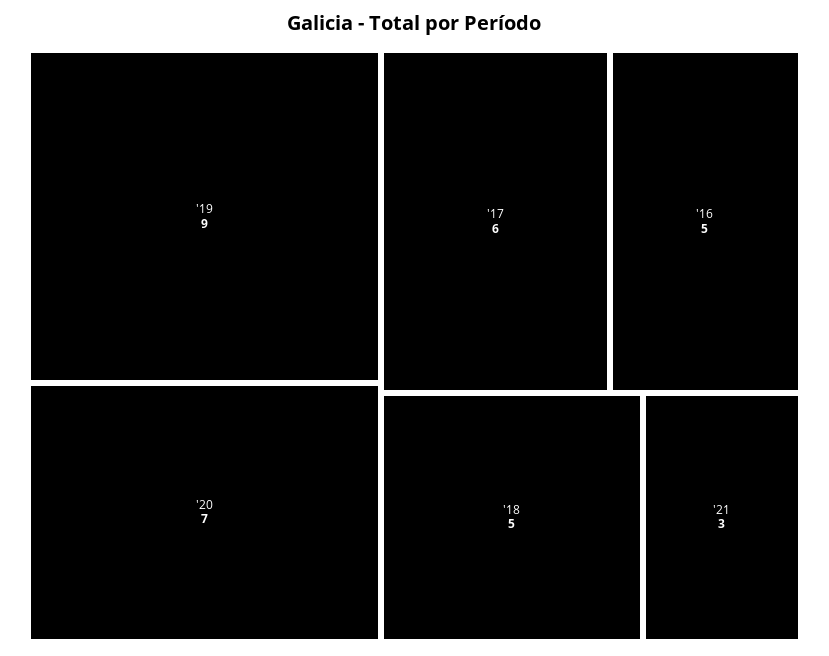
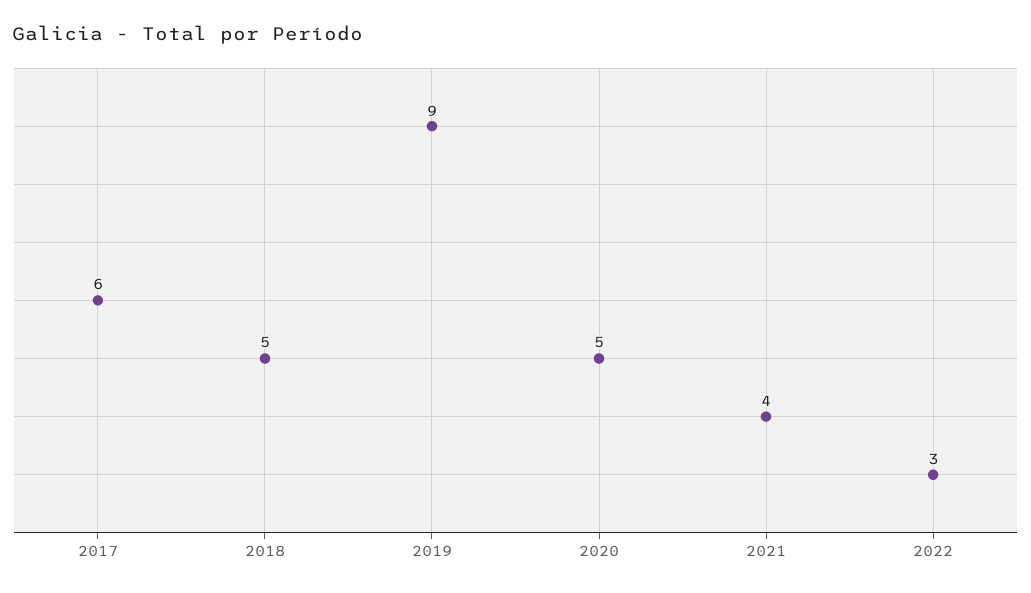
'20: 7 -> 5
'16: 5 -> none
'21: 3 -> 4
2022: none -> 3

